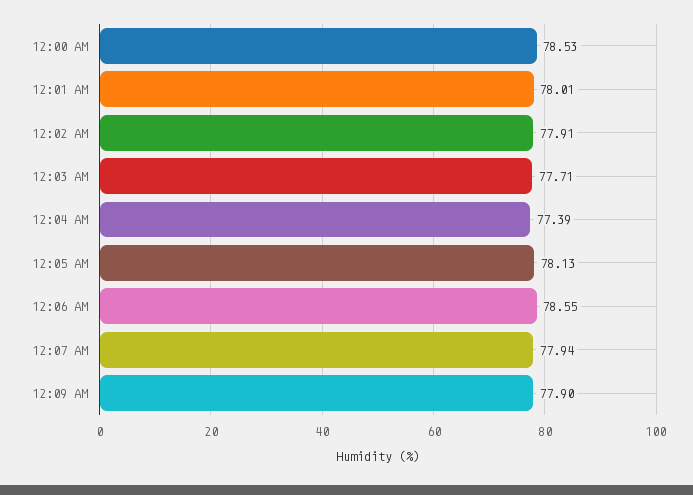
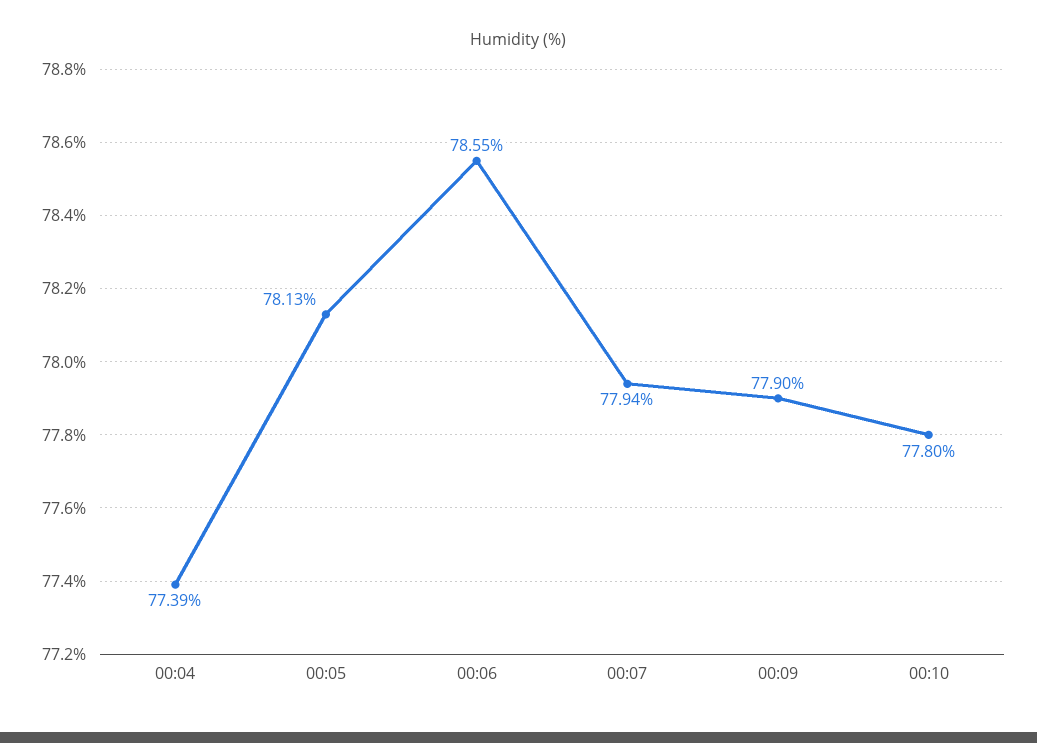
12:00 AM: 78.53 -> none
12:01 AM: 78.01 -> none
12:02 AM: 77.91 -> none
12:03 AM: 77.71 -> none
00:10: none -> 77.8

